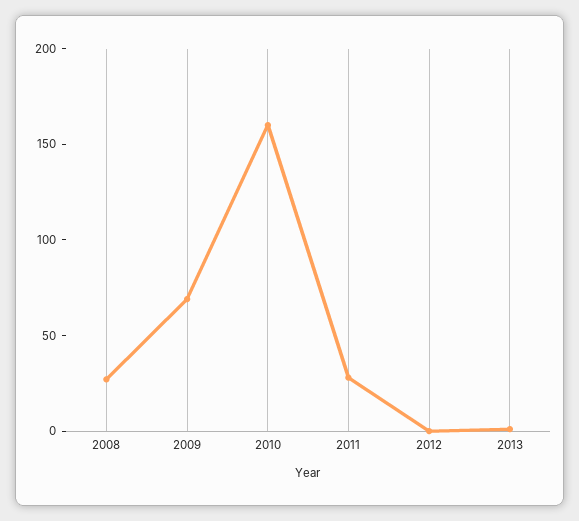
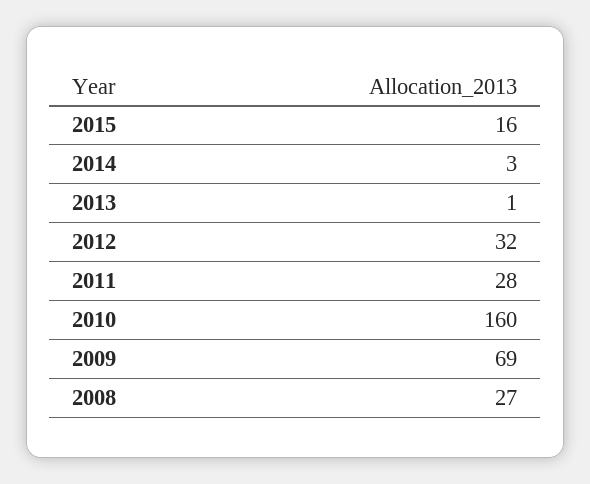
2012: 0 -> 32
2015: none -> 16
2014: none -> 3

